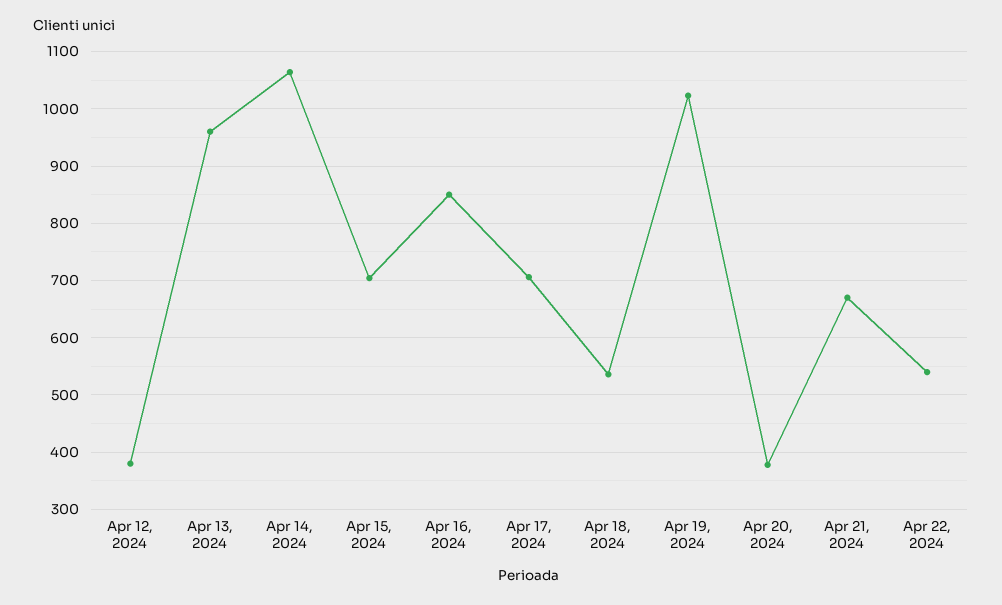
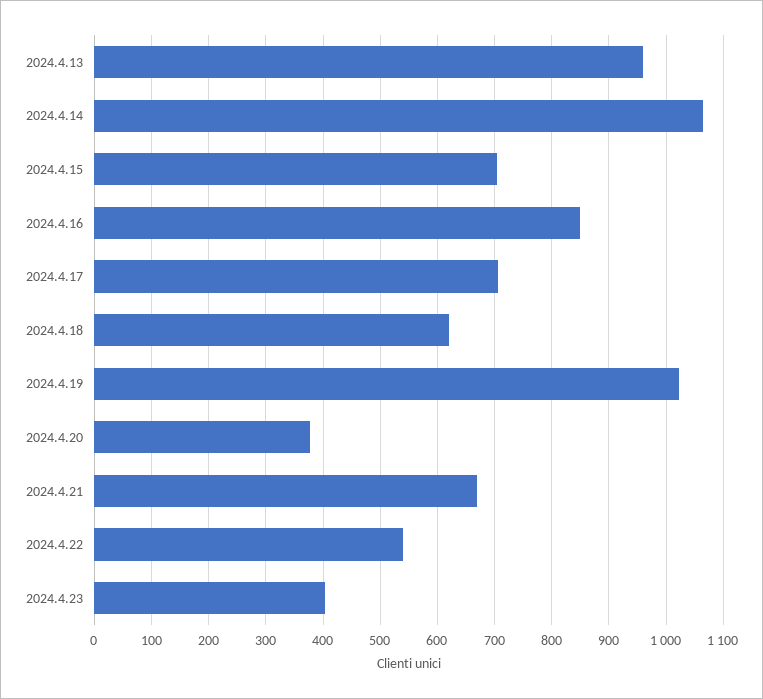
Apr 12, 2024: 380 -> none
Apr 18, 2024: 540 -> 620
2024.4.23: none -> 400

